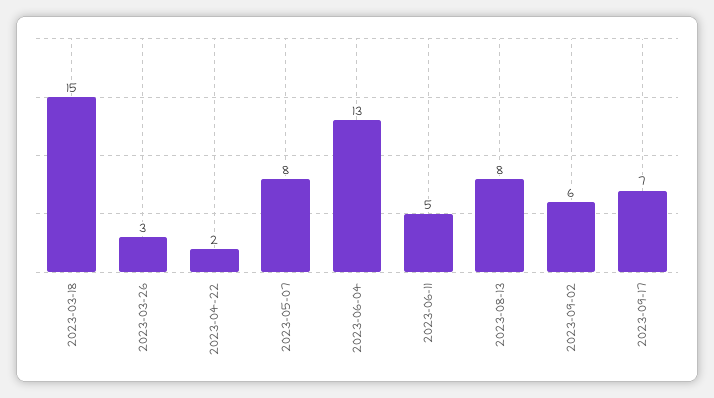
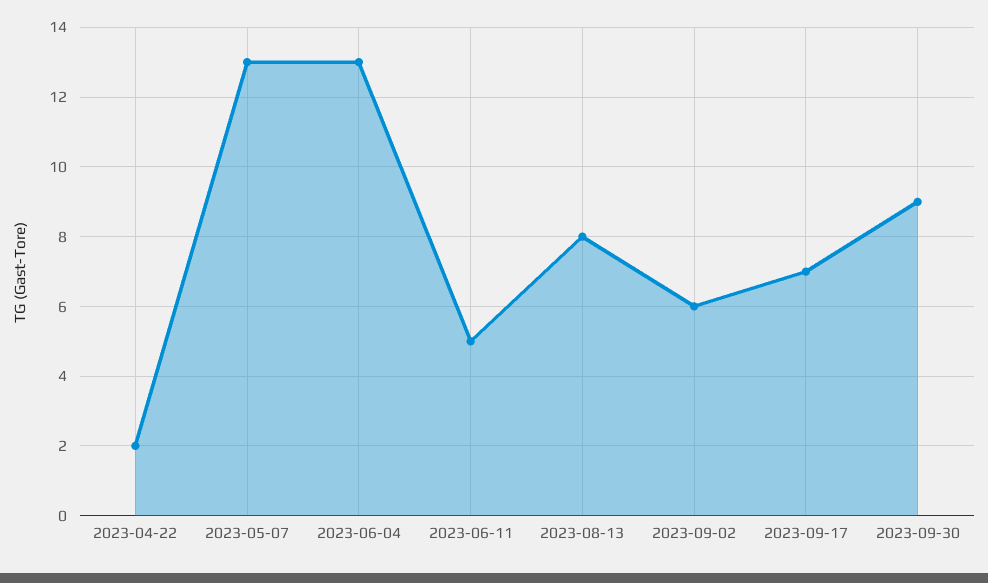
2023-03-18: 15 -> none
2023-03-26: 3 -> none
2023-05-07: 8 -> 13
2023-09-30: none -> 9

